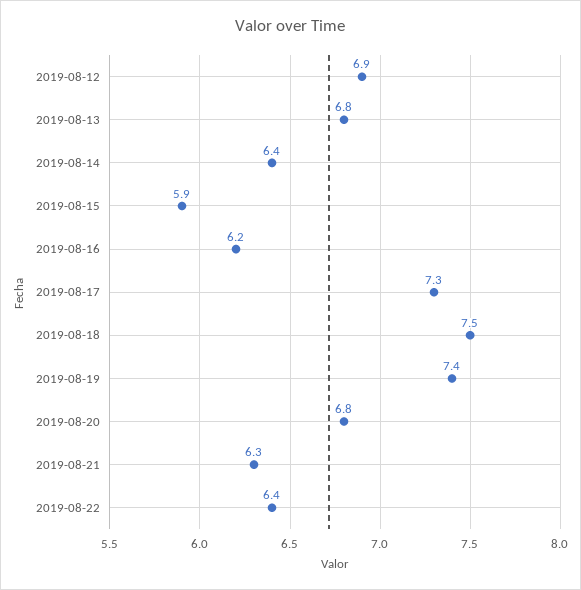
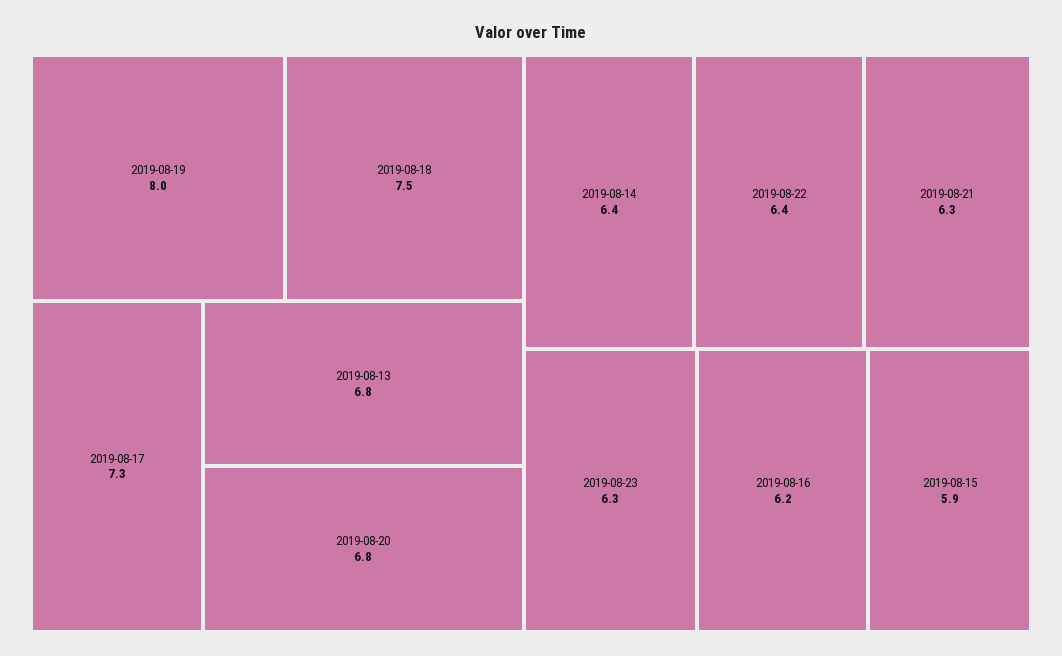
2019-08-12: 6.9 -> none
2019-08-19: 7.4 -> 8
2019-08-23: none -> 6.3

